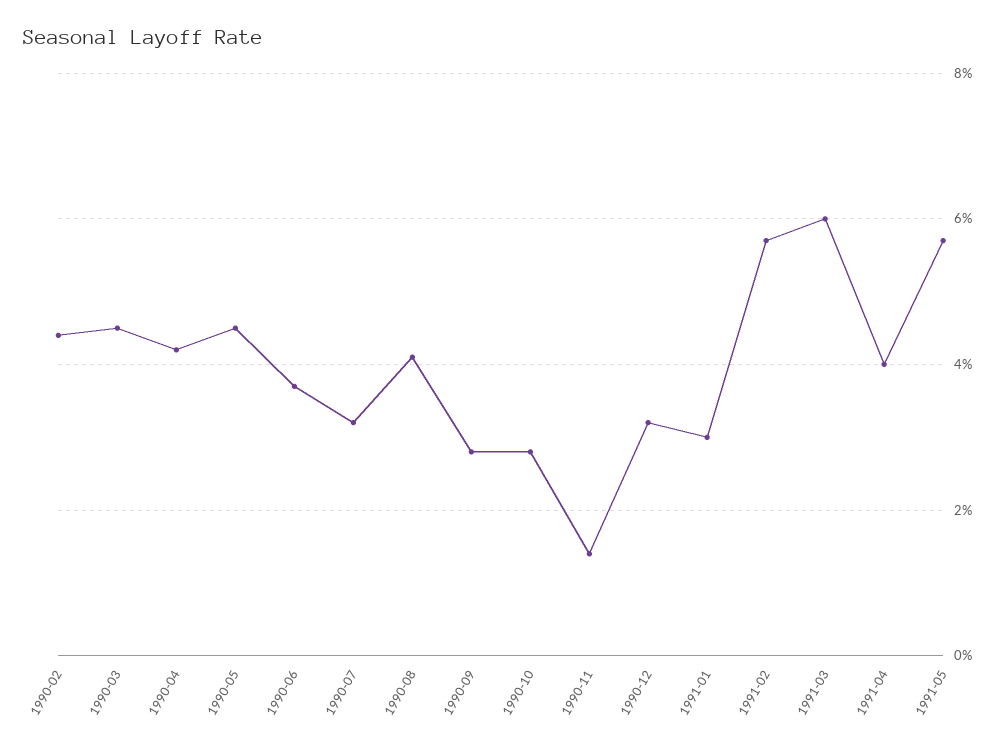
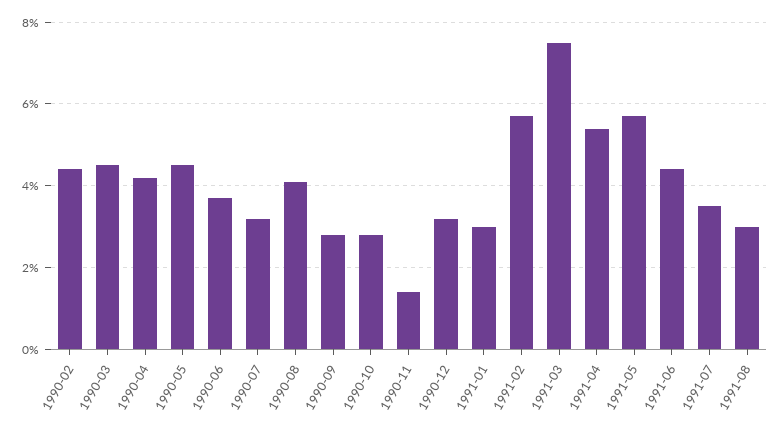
1991-03: 6 -> 7.5
1991-04: 4 -> 5.5
1991-06: none -> 4.5
1991-07: none -> 3.5
1991-08: none -> 3

